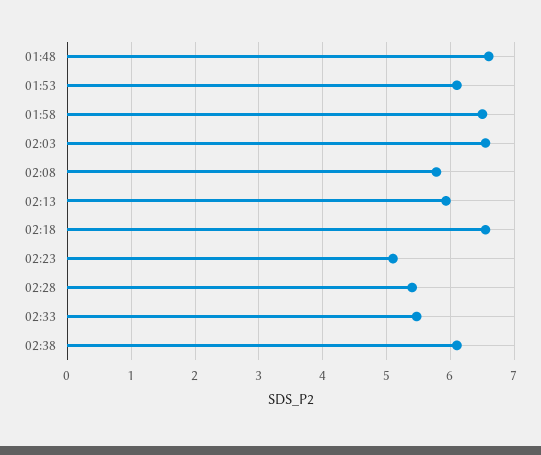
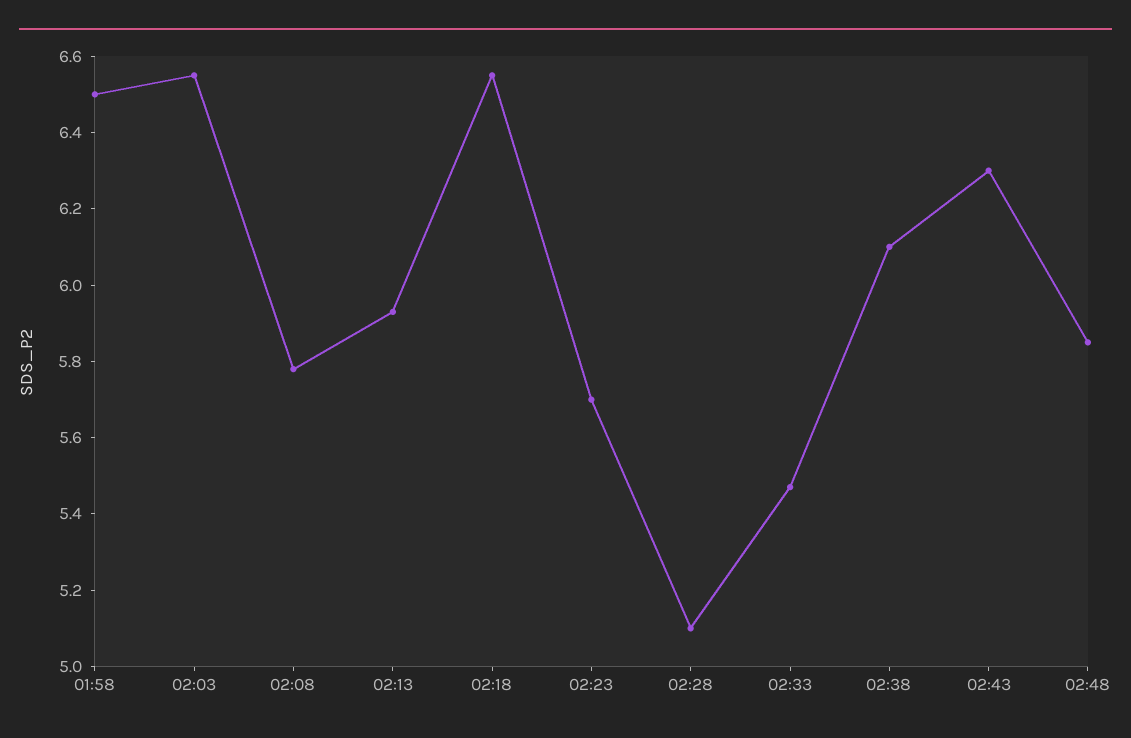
01:48: 6.6 -> none
01:53: 6.1 -> none
02:23: 5.1 -> 5.7
02:28: 5.4 -> 5.1
02:43: none -> 6.3
02:48: none -> 5.85

